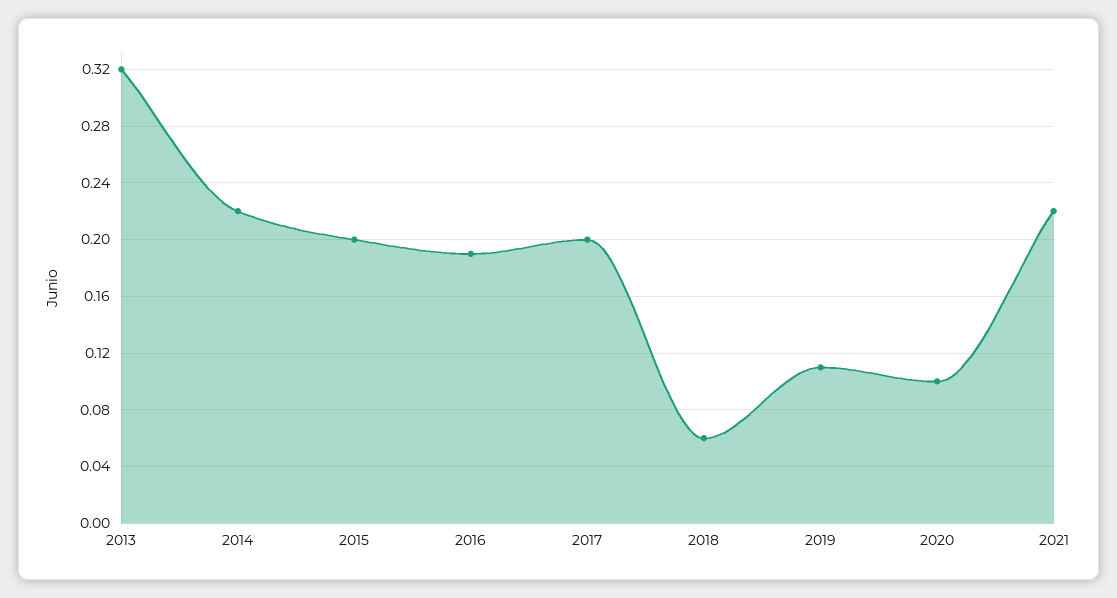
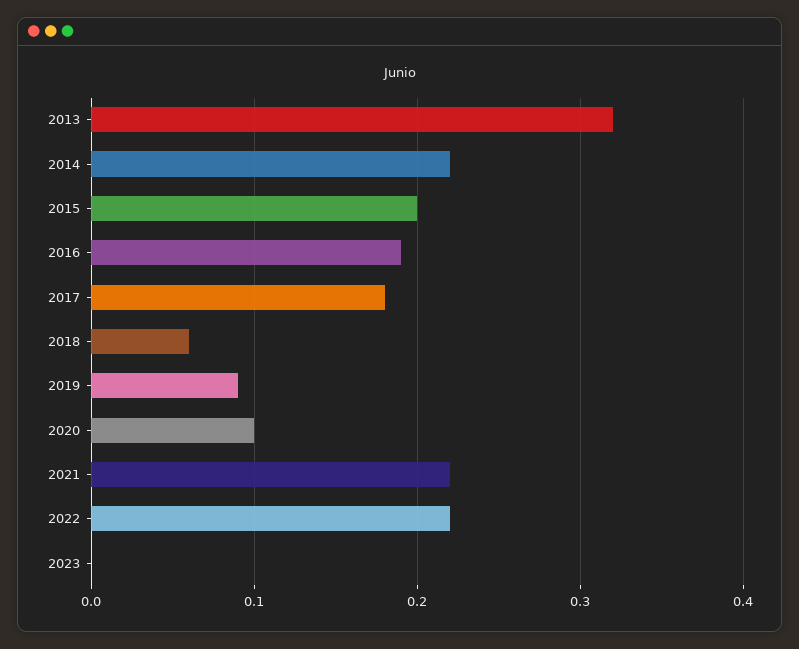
2017: 0.2 -> 0.18
2019: 0.11 -> 0.09
2022: none -> 0.22
2023: none -> 0

